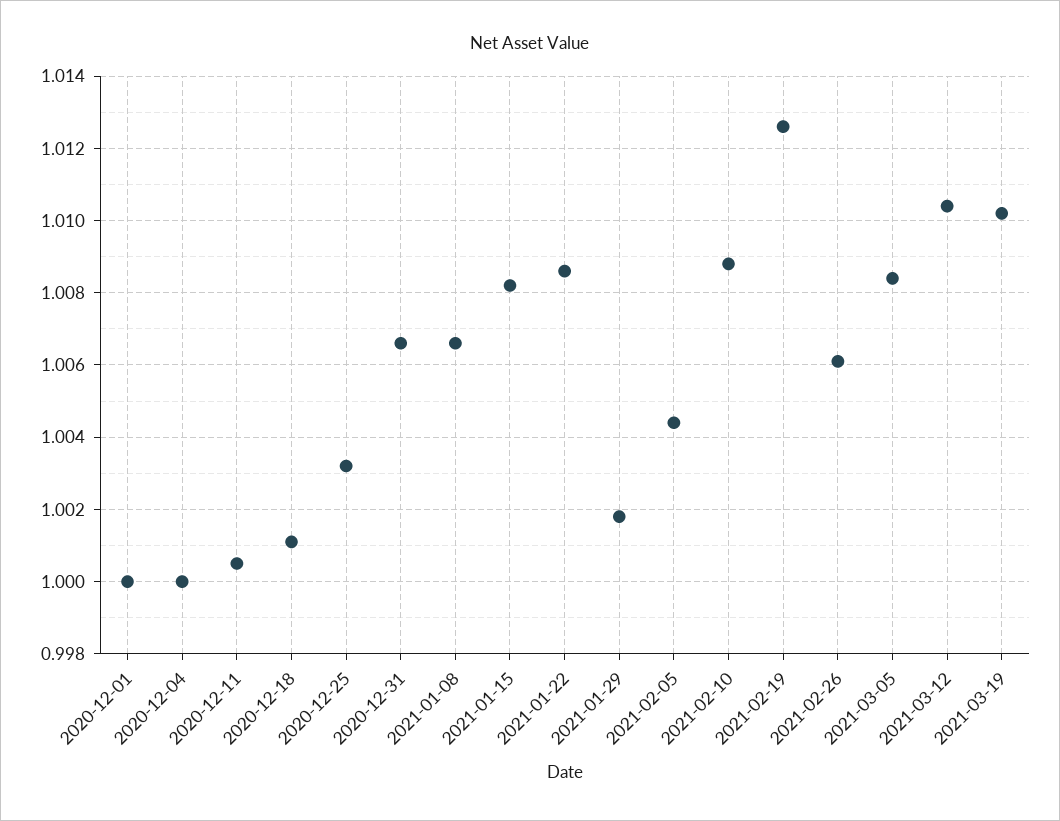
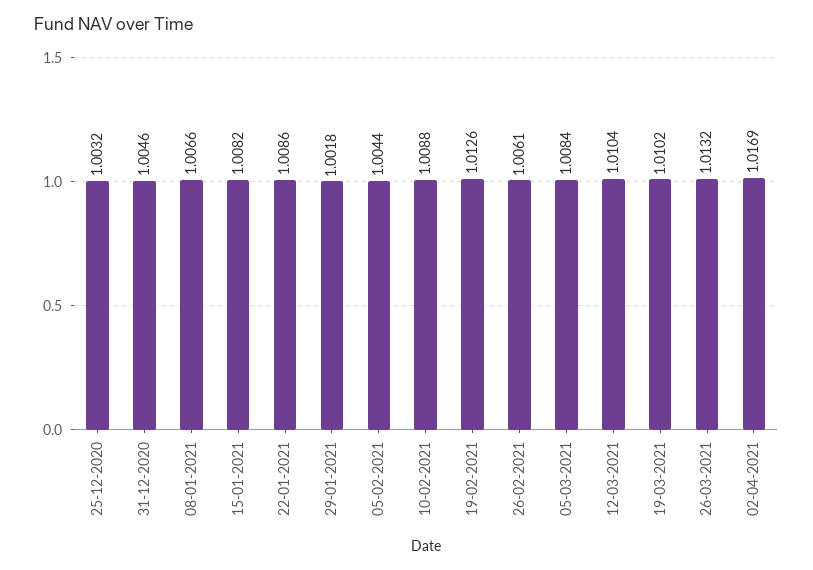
2020-12-01: 1 -> none
2020-12-04: 1 -> none
2020-12-11: 1.0005 -> none
2020-12-18: 1.001 -> none
2020-12-31: 1.0065 -> 1.0046
26-03-2021: none -> 1.0132
02-04-2021: none -> 1.0169

